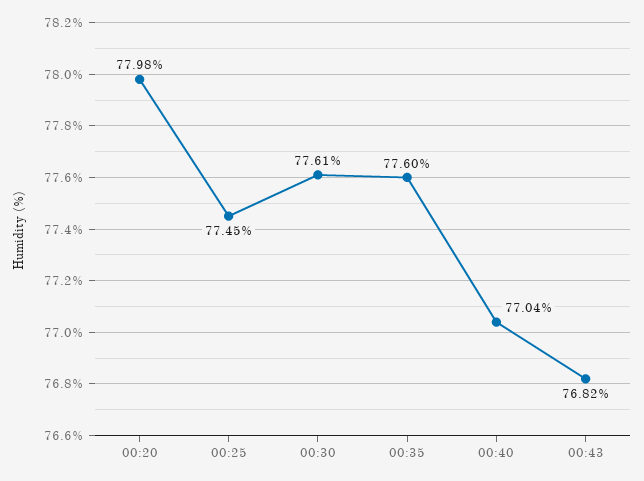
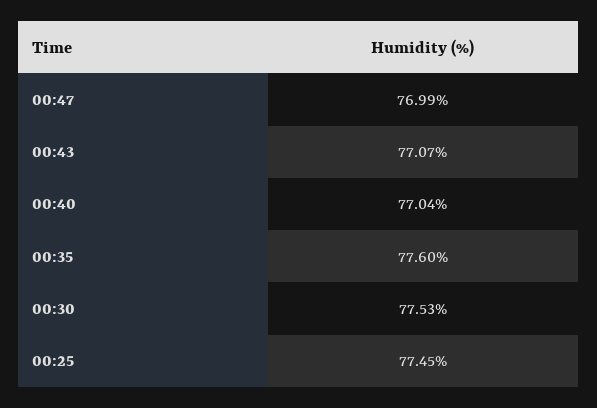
00:20: 77.98 -> none
00:30: 77.61 -> 77.53
00:43: 76.82 -> 77.07
00:47: none -> 76.99

